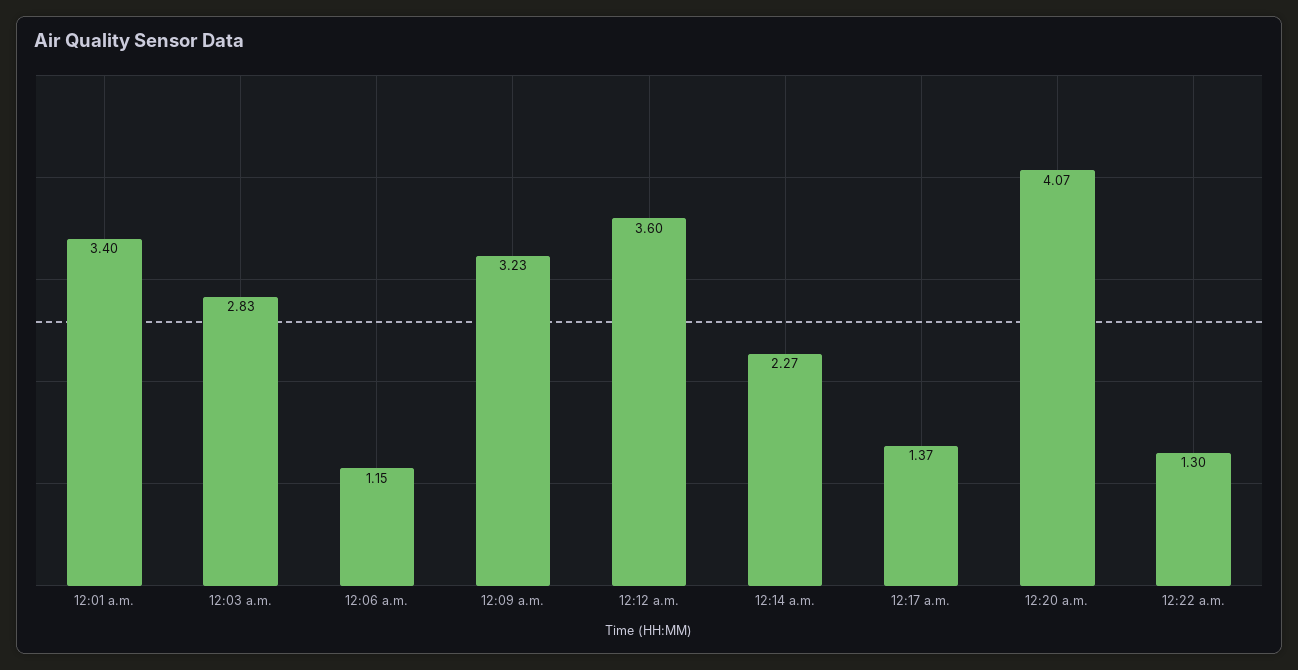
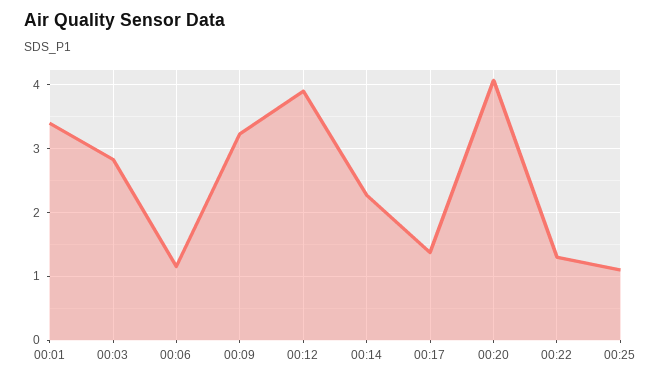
12:12 a.m.: 3.6 -> 3.9
00:25: none -> 1.1

